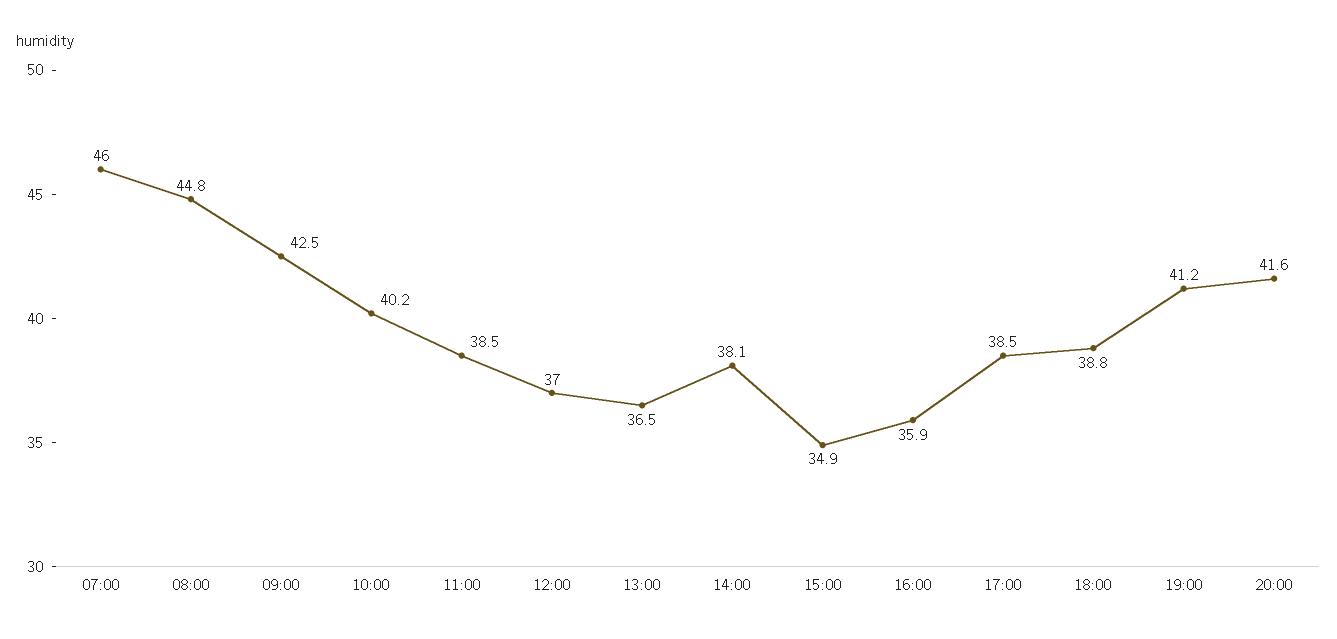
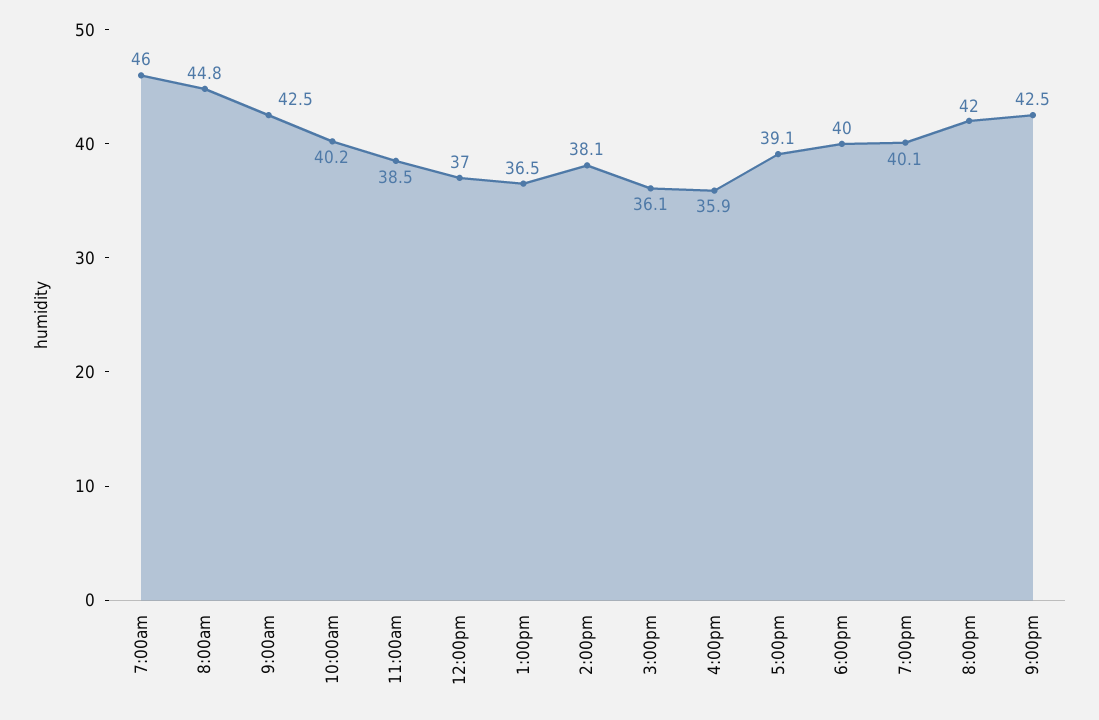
15:00: 34.9 -> 36.1
17:00: 38.5 -> 39.1
18:00: 38.8 -> 40
19:00: 41.2 -> 40.1
20:00: 41.6 -> 42
9:00pm: none -> 42.5

